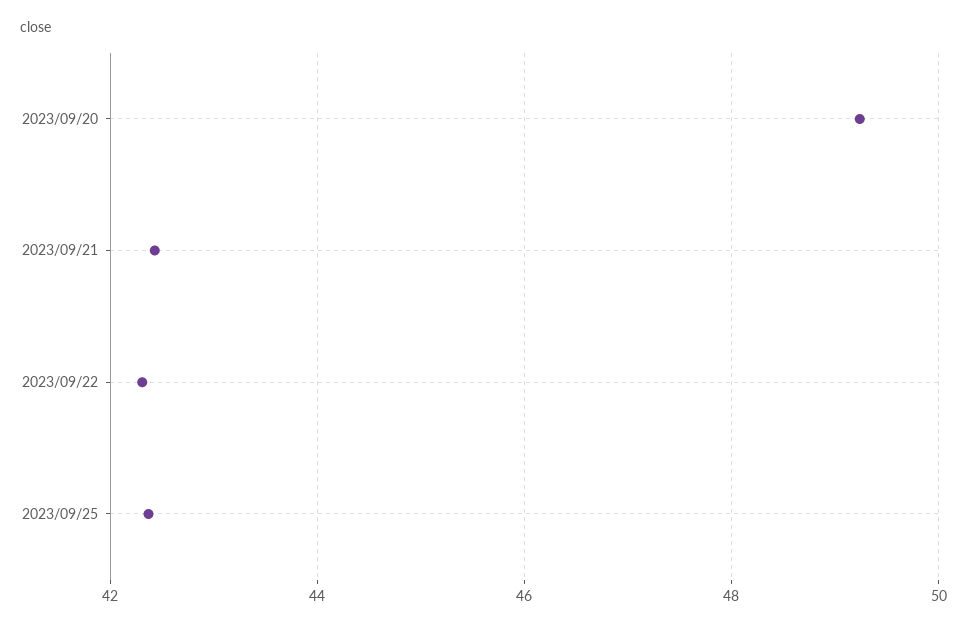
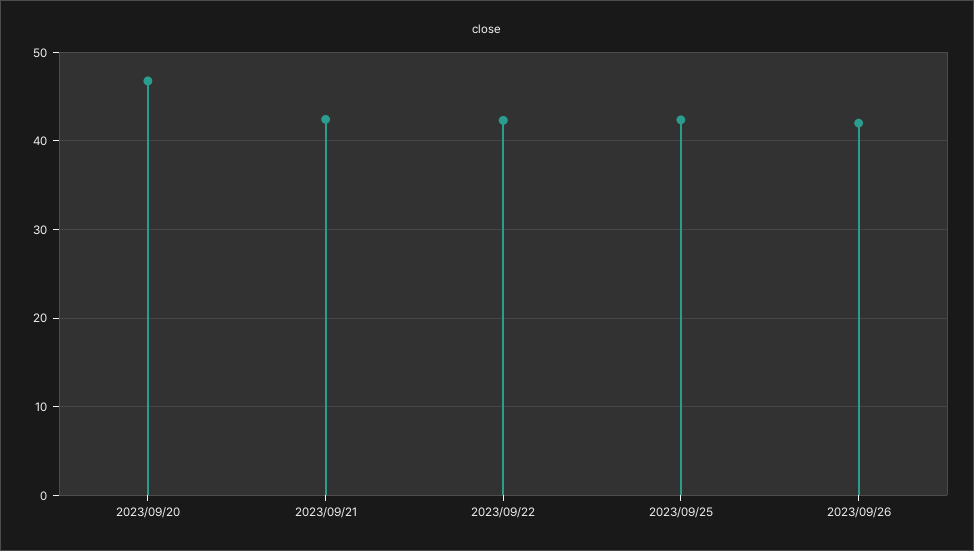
2023/09/20: 49.2 -> 47
2023/09/26: none -> 42

